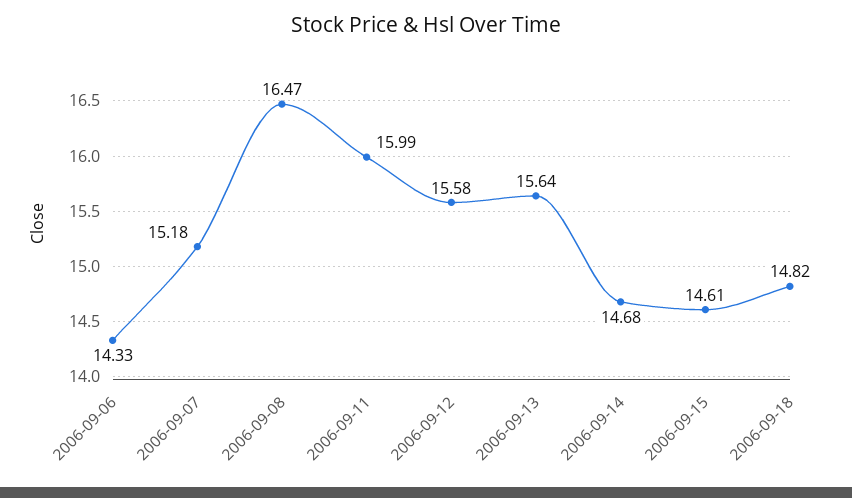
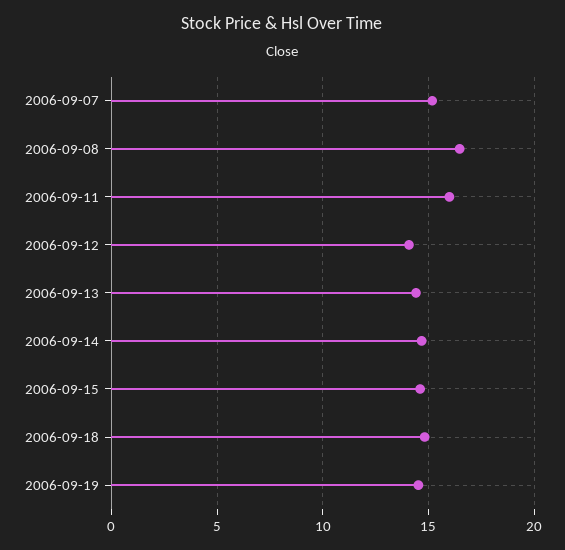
2006-09-06: 14.33 -> none
2006-09-12: 15.58 -> 14
2006-09-13: 15.64 -> 14.5
2006-09-19: none -> 14.5

